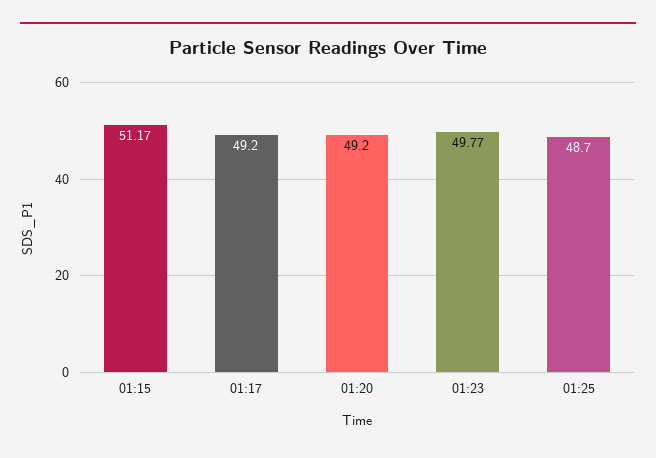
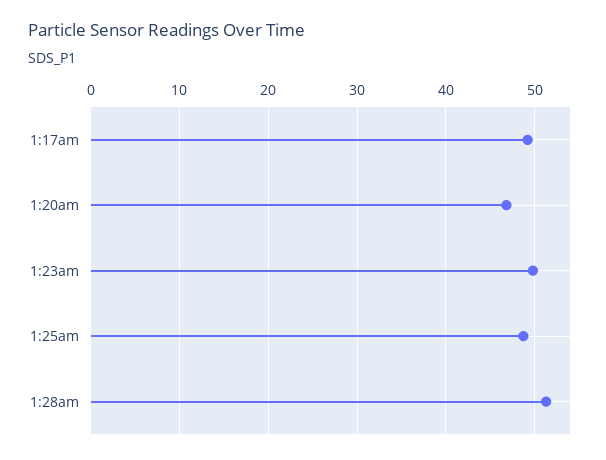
01:15: 51.17 -> none
01:20: 49.2 -> 47
1:28am: none -> 51

